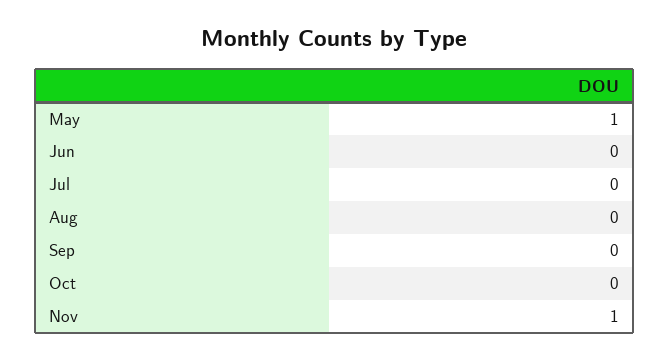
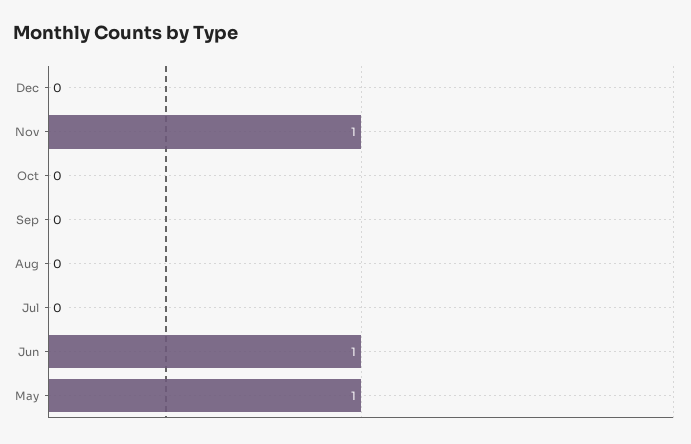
Jun: 0 -> 1
Dec: none -> 0

